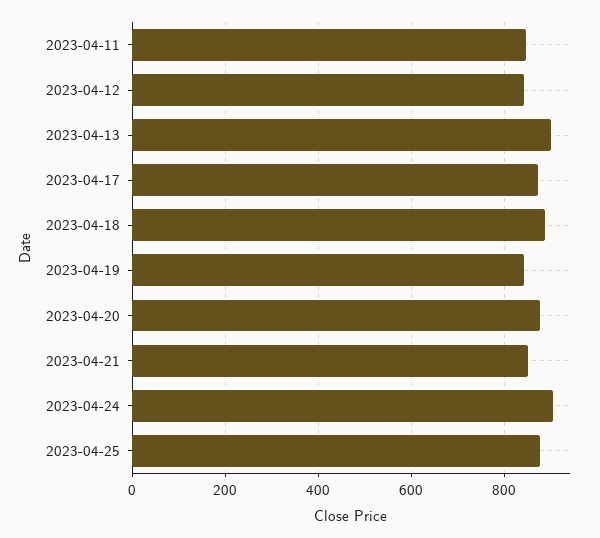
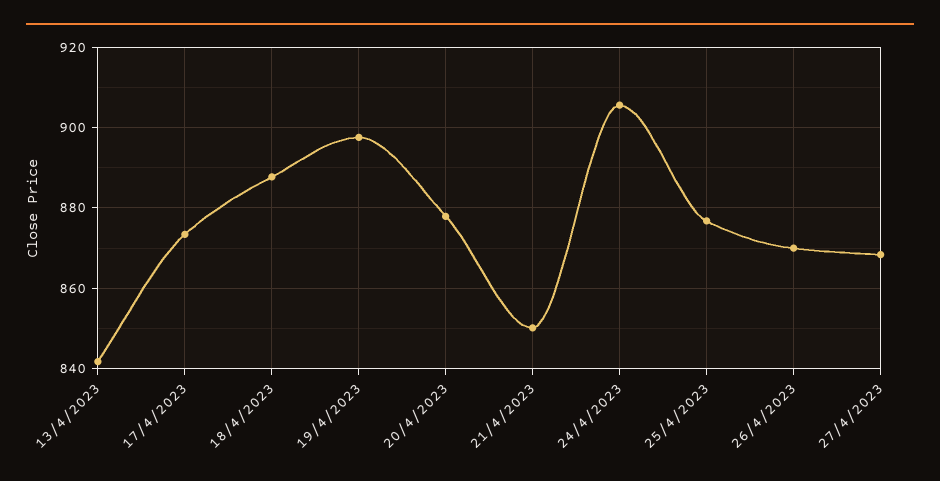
2023-04-11: 840 -> none
2023-04-12: 840 -> none
2023-04-13: 900 -> 842
2023-04-19: 840 -> 898
26/4/2023: none -> 870
27/4/2023: none -> 868

